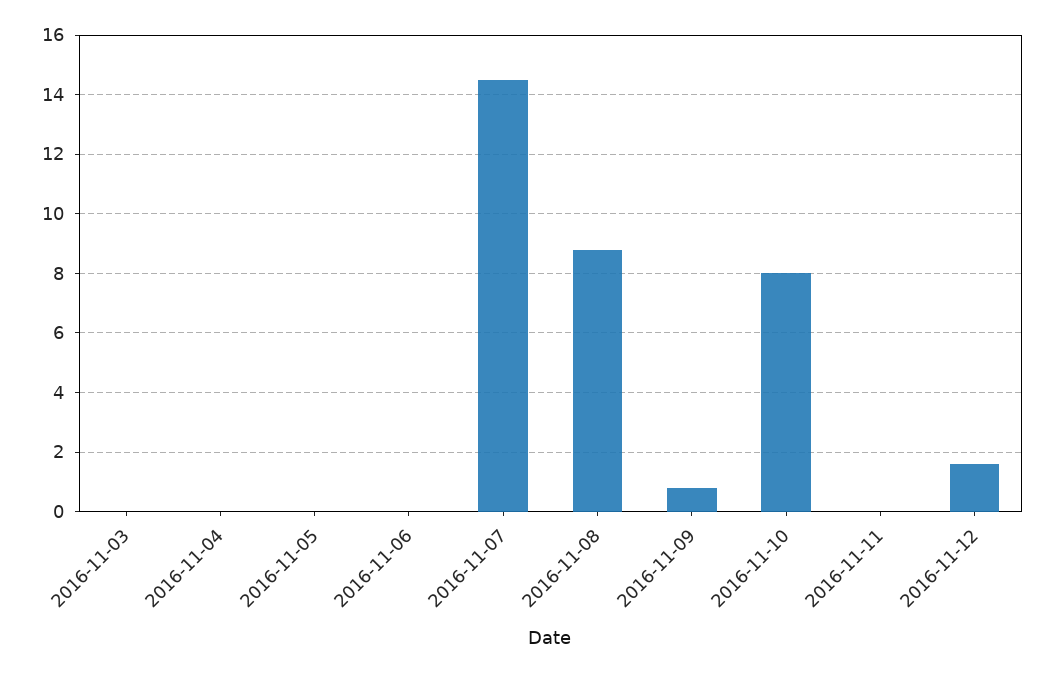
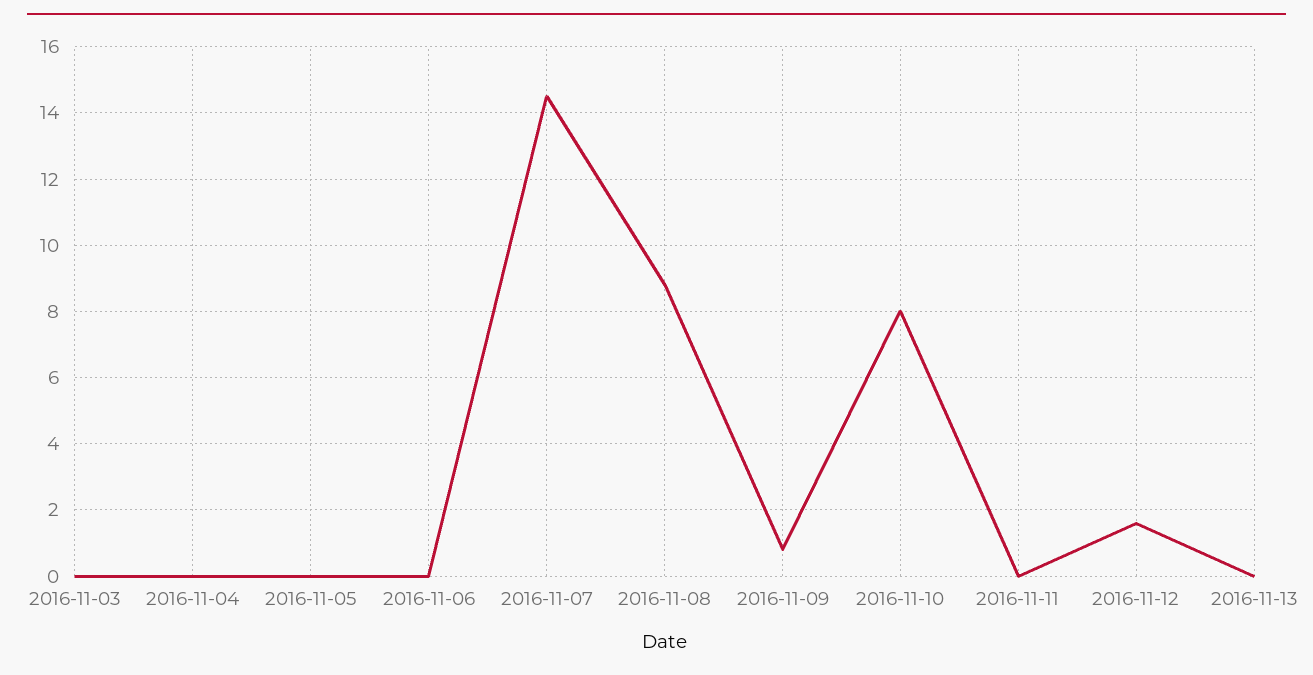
2016-11-13: none -> 0

